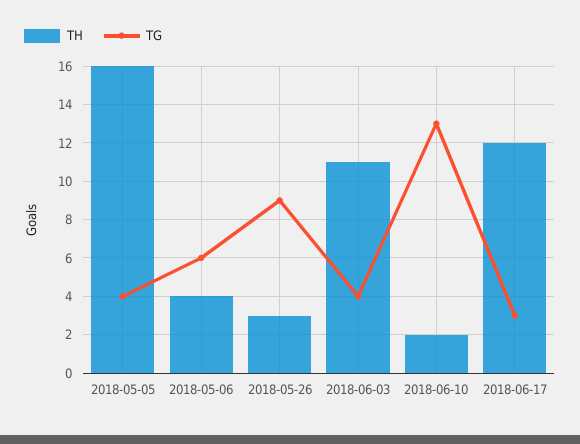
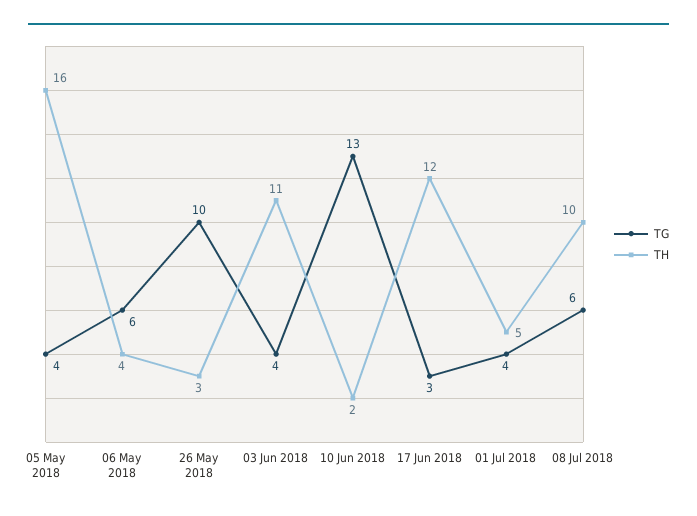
TG, 2018-05-26: 9 -> 10
TG, 01 Jul 2018: none -> 4
TH, 01 Jul 2018: none -> 5
TG, 08 Jul 2018: none -> 6
TH, 08 Jul 2018: none -> 10

